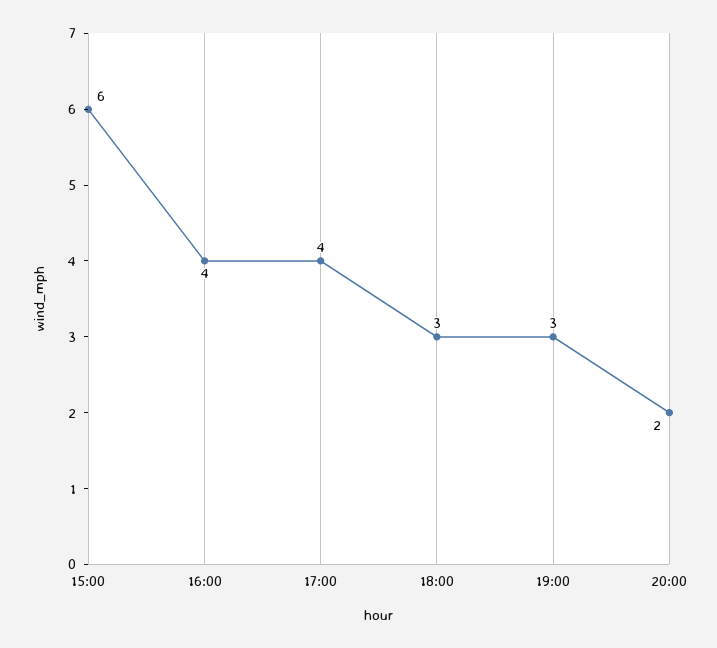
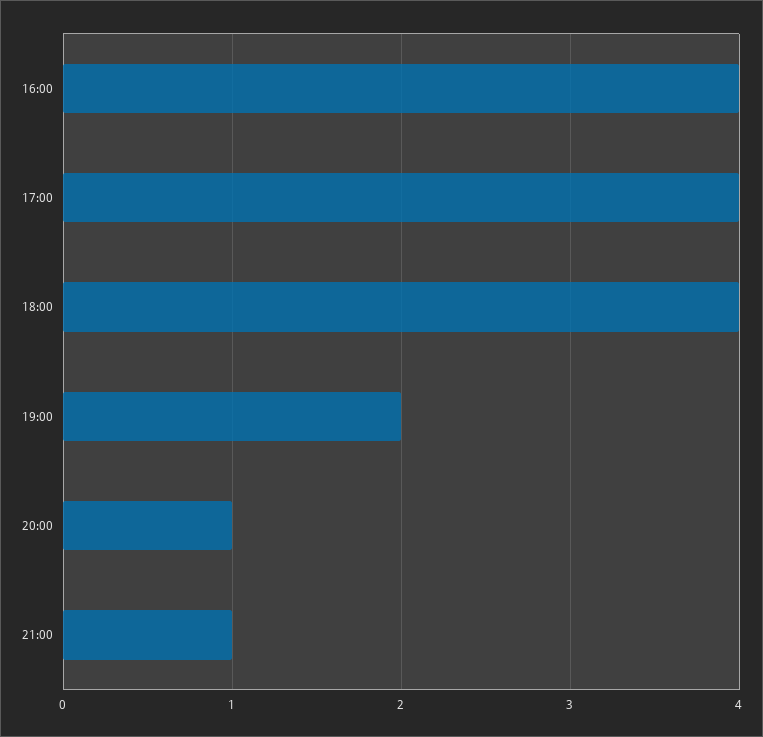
15:00: 6 -> none
18:00: 3 -> 4
19:00: 3 -> 2
20:00: 2 -> 1
21:00: none -> 1

